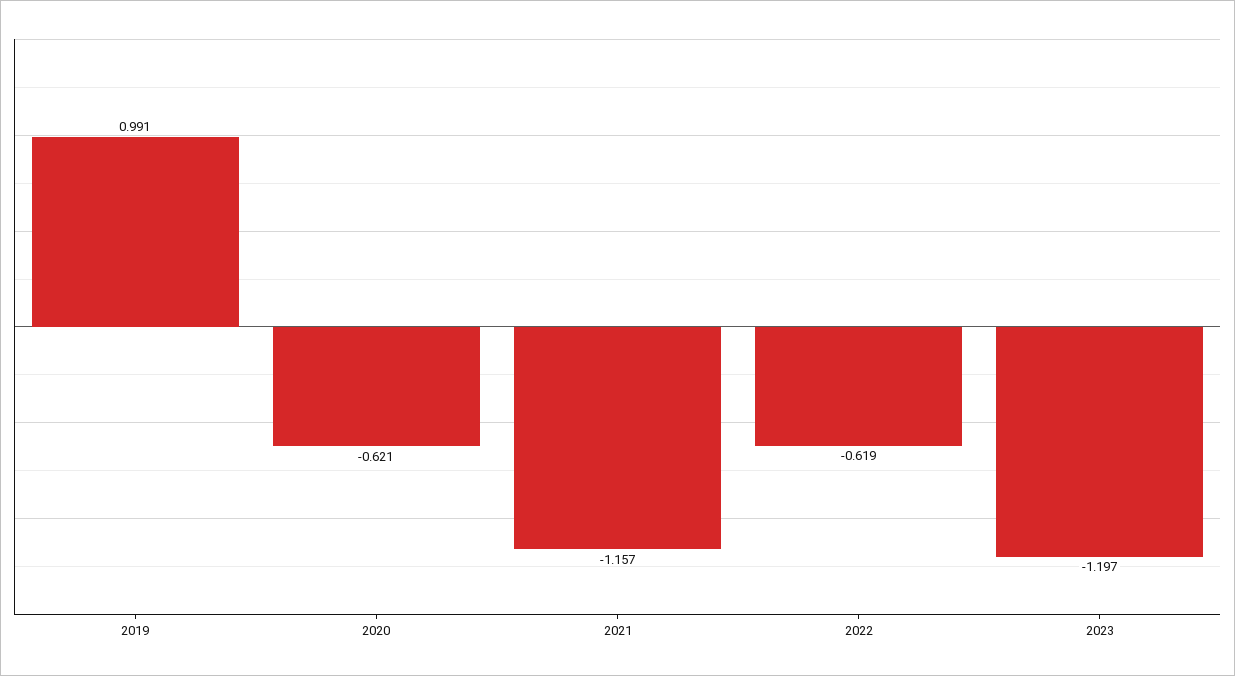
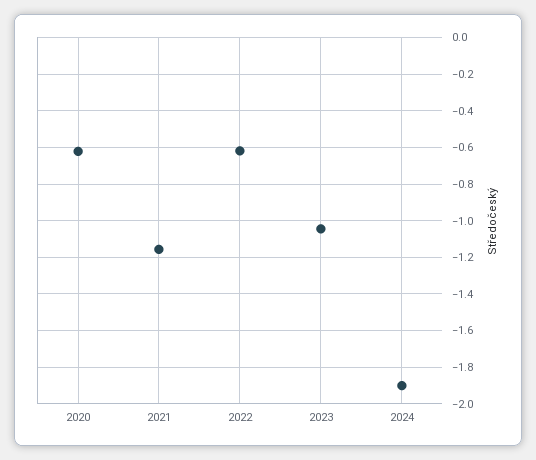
2019: 0.991 -> none
2023: -1.197 -> -1.05
2024: none -> -1.9

